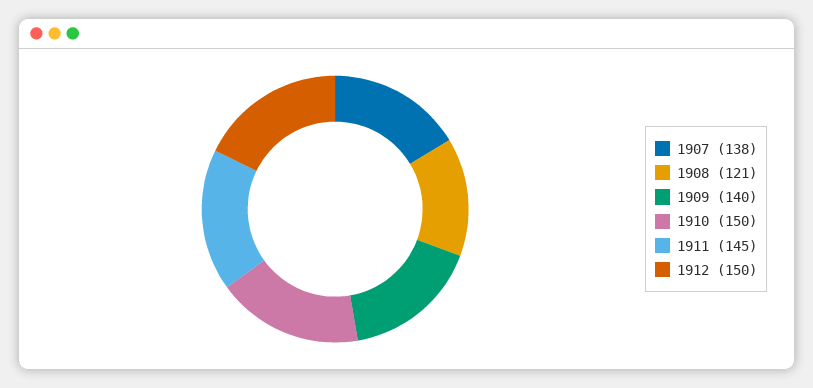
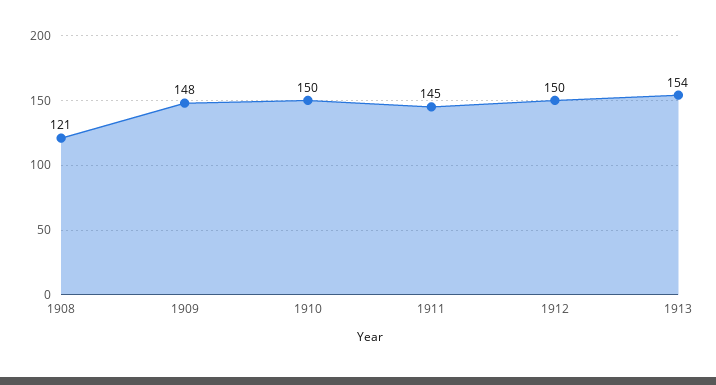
1907: 138 -> none
1909: 140 -> 148
1913: none -> 154

